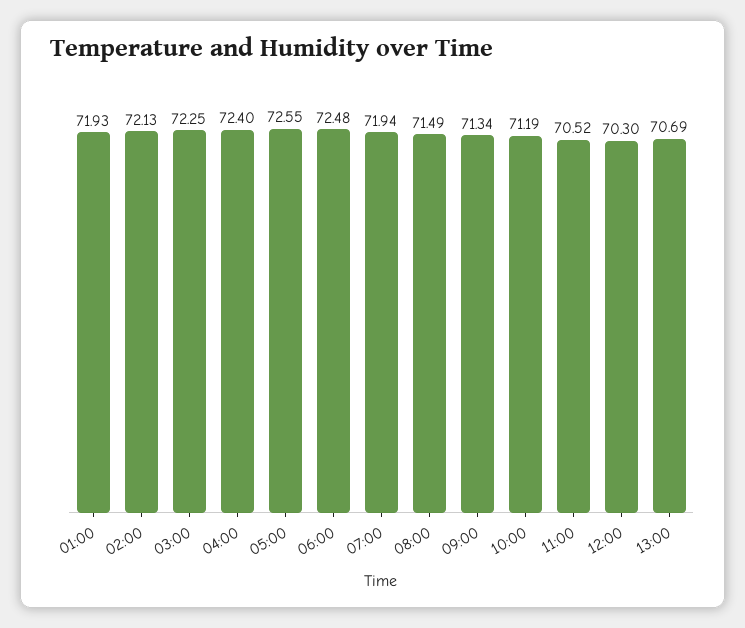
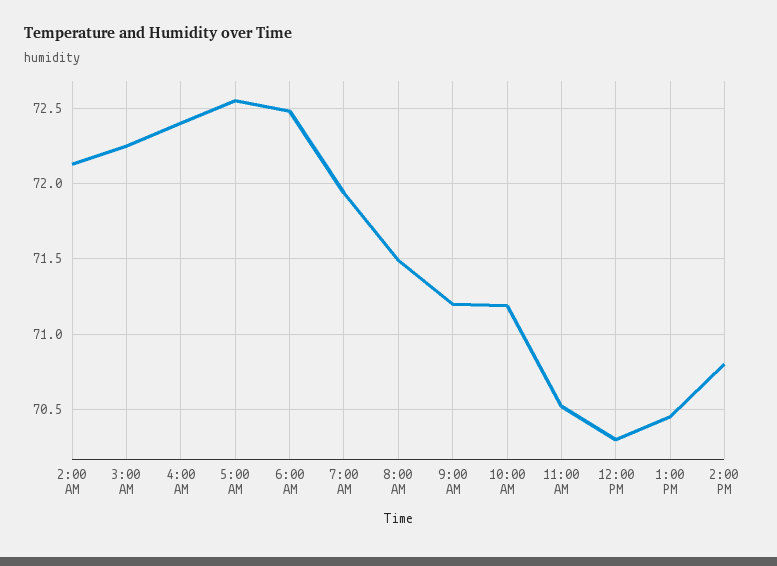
01:00: 71.93 -> none
09:00: 71.34 -> 71.2
13:00: 70.69 -> 70.45
2:00 PM: none -> 70.8

